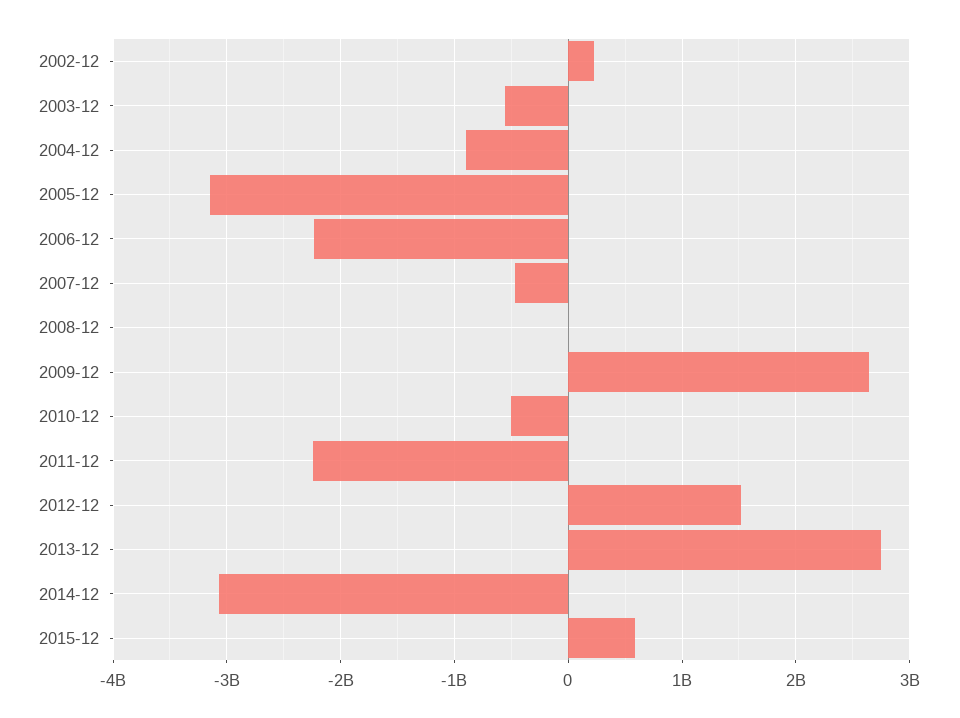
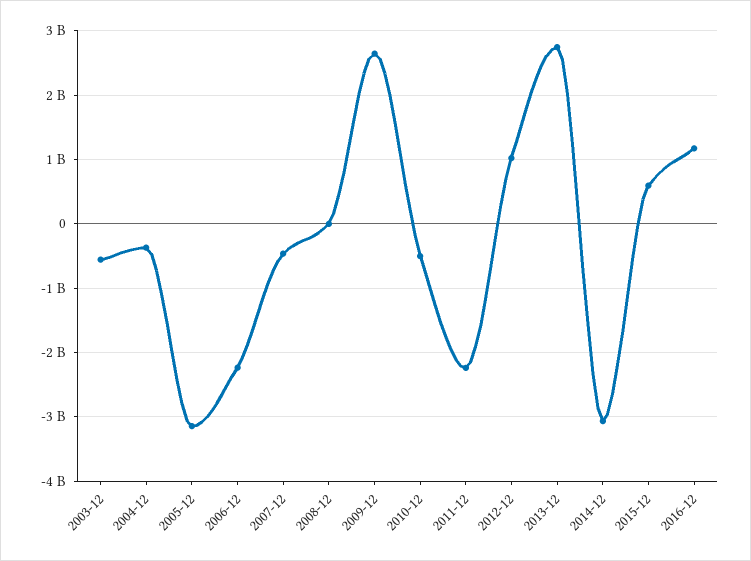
2002-12: 200000000 -> none
2004-12: -900000000 -> -400000000
2012-12: 1500000000 -> 1000000000
2016-12: none -> 1200000000

